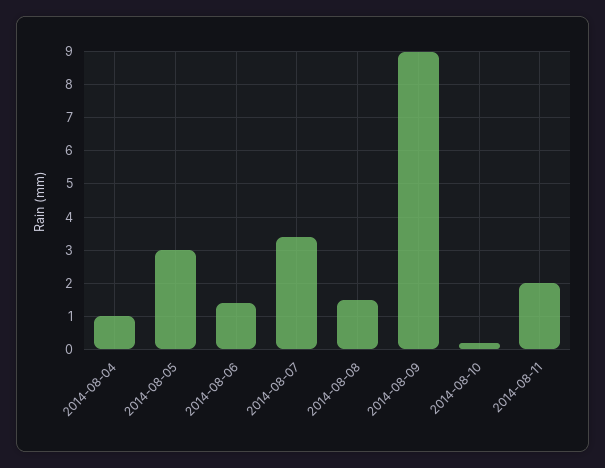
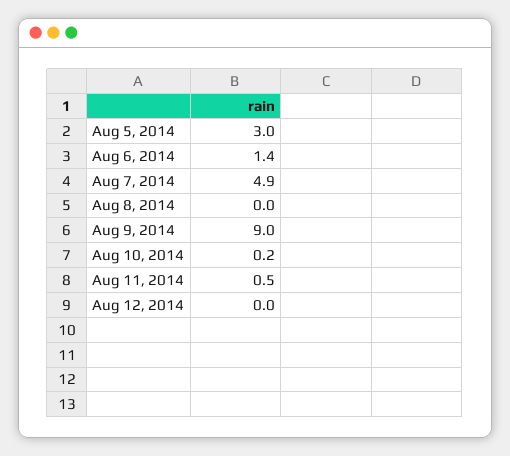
2014-08-04: 1 -> none
2014-08-07: 3.5 -> 4.9
2014-08-08: 1.5 -> 0
2014-08-11: 2 -> 0.5
Aug 12, 2014: none -> 0

